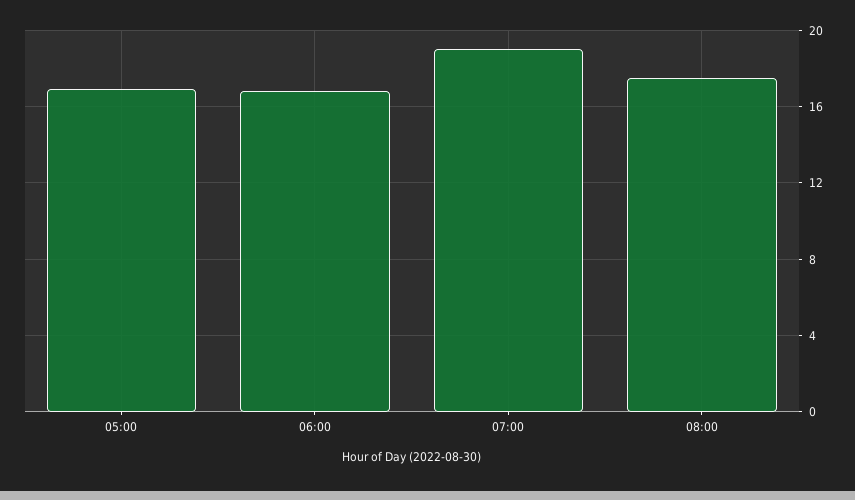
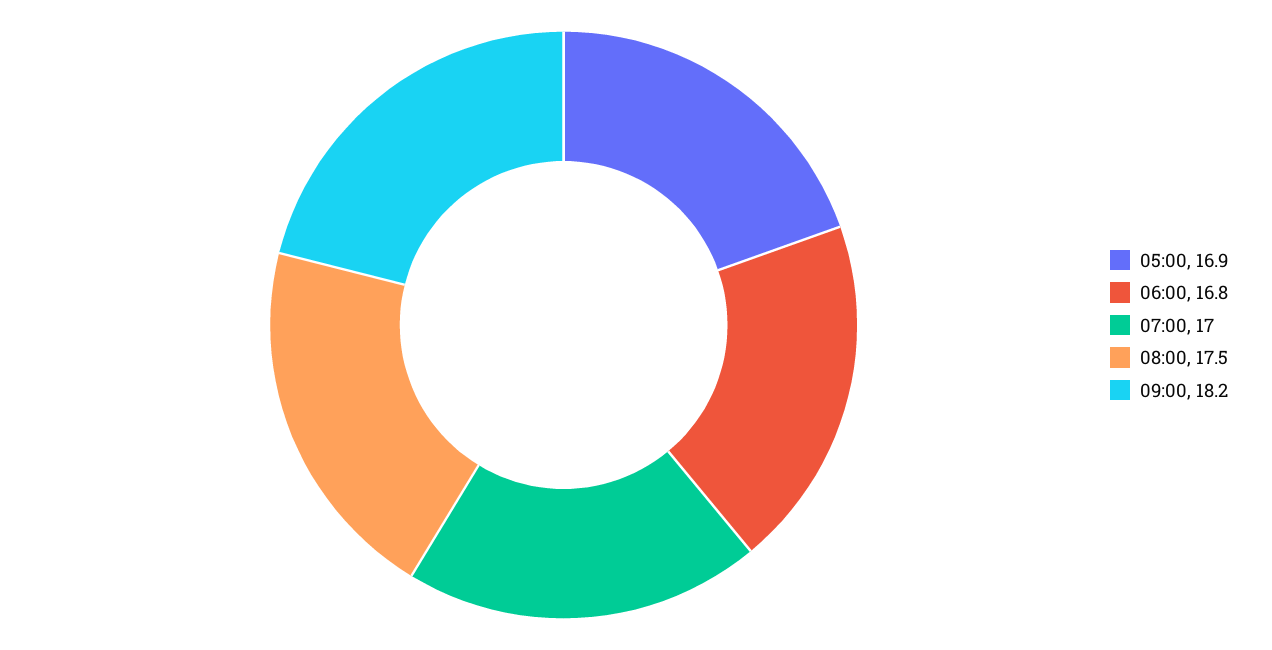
07:00: 19 -> 17
09:00: none -> 18.2

